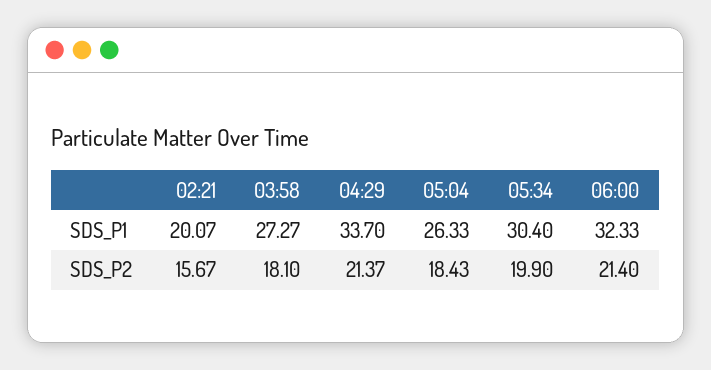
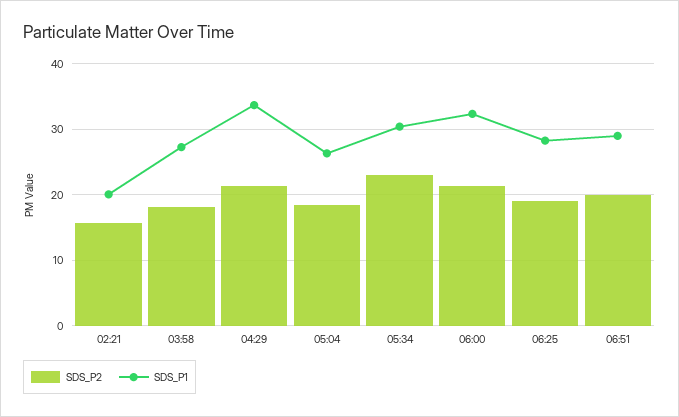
SDS_P2, 05:34: 19.9 -> 23
SDS_P2, 06:25: none -> 19
SDS_P1, 06:25: none -> 28
SDS_P2, 06:51: none -> 20
SDS_P1, 06:51: none -> 29

